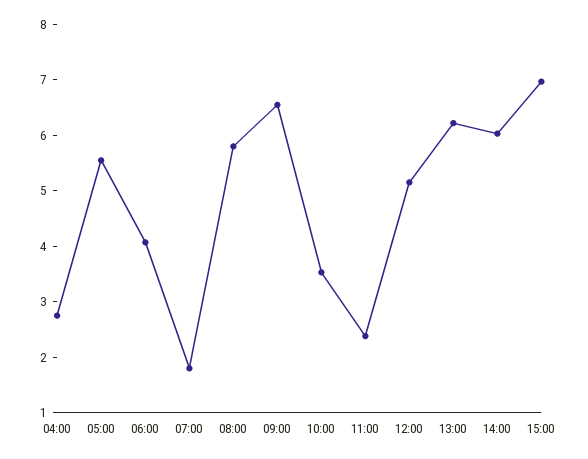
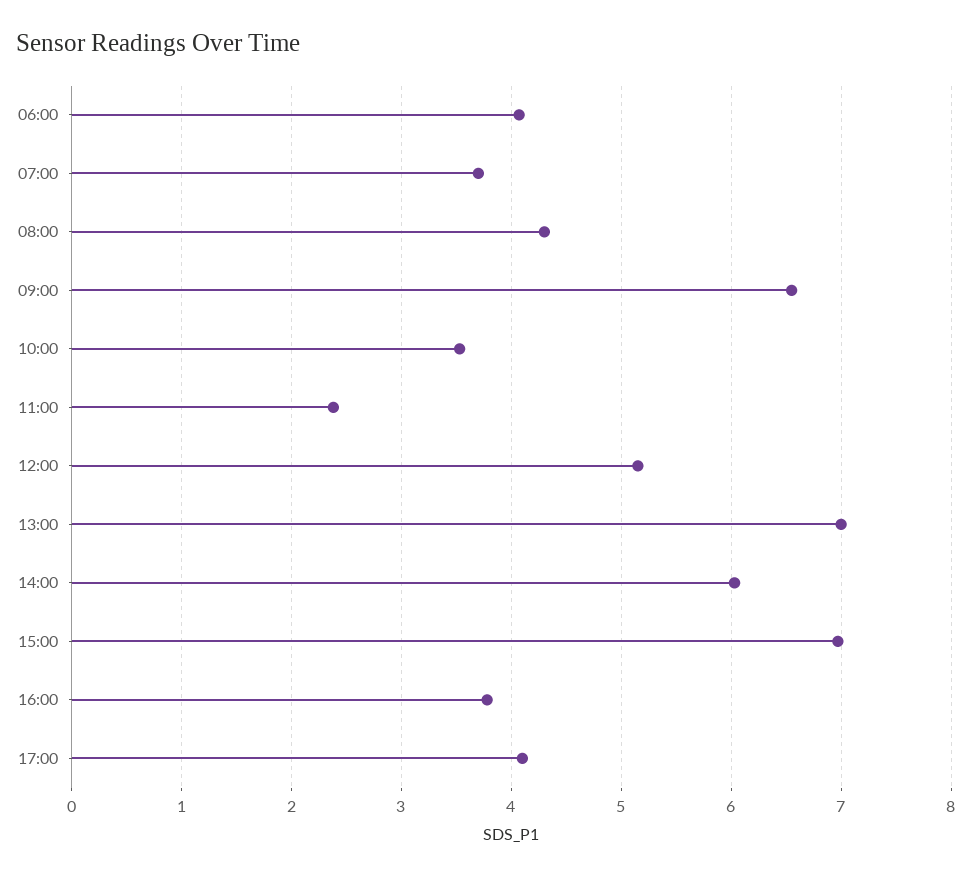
04:00: 2.8 -> none
05:00: 5.6 -> none
07:00: 1.8 -> 3.7
08:00: 5.8 -> 4.3
13:00: 6.2 -> 7
16:00: none -> 3.8
17:00: none -> 4.1

